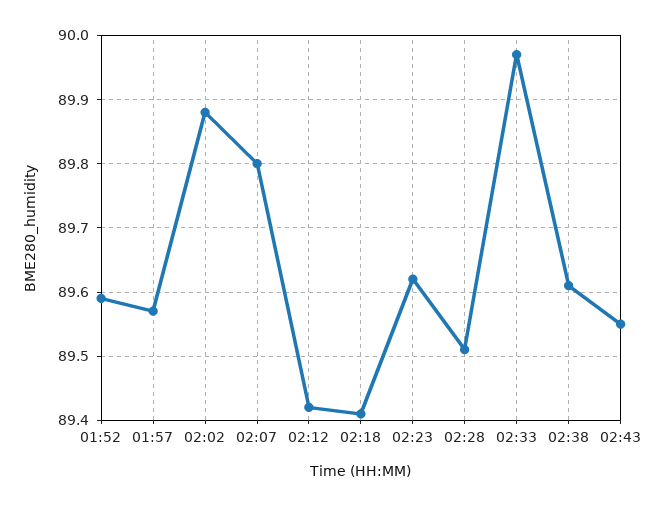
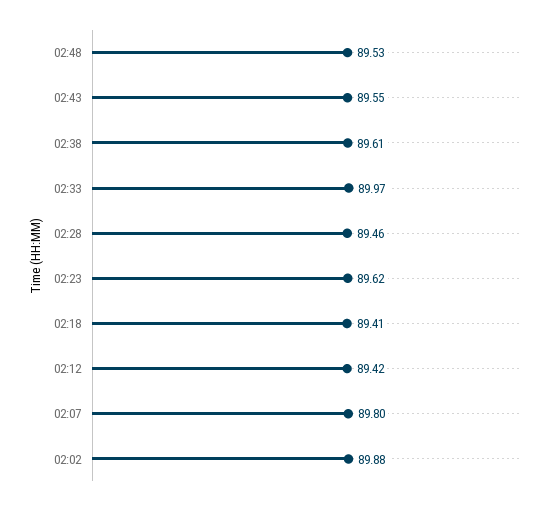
01:52: 89.59 -> none
01:57: 89.57 -> none
02:28: 89.51 -> 89.46
02:48: none -> 89.53

